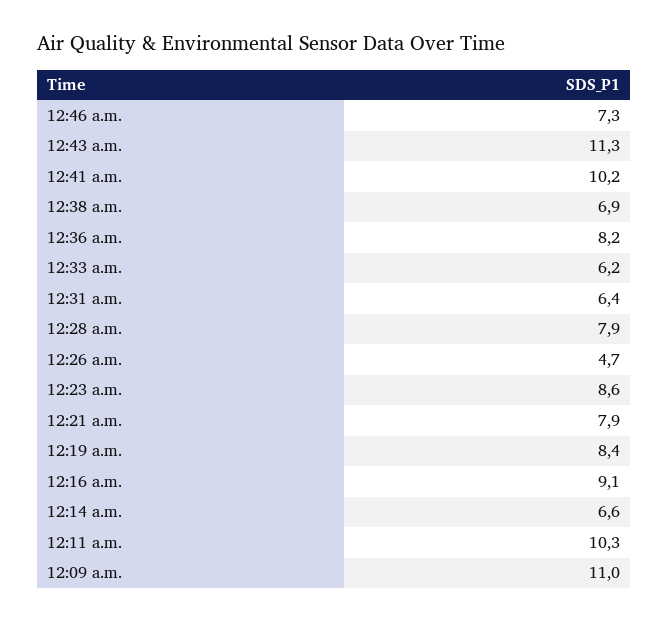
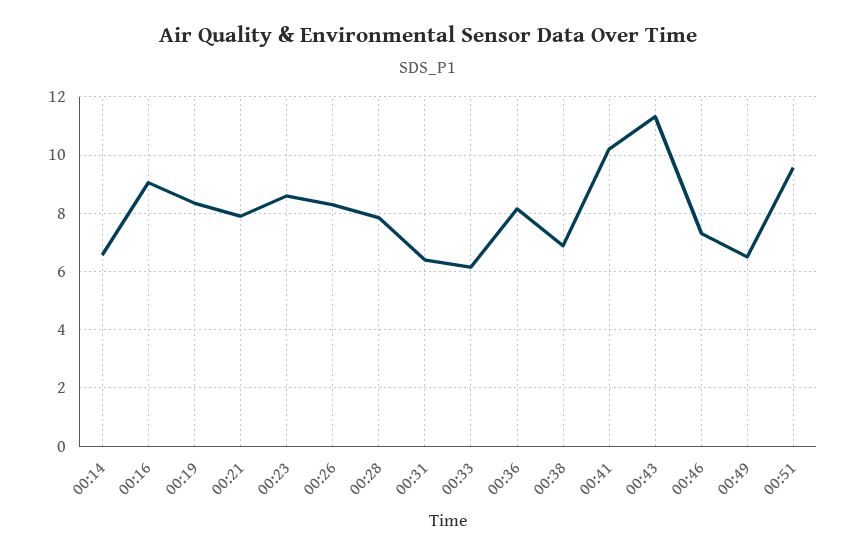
12:26 a.m.: 4.7 -> 8.25
12:11 a.m.: 10.3 -> none
12:09 a.m.: 11 -> none
00:49: none -> 6.5
00:51: none -> 9.5

